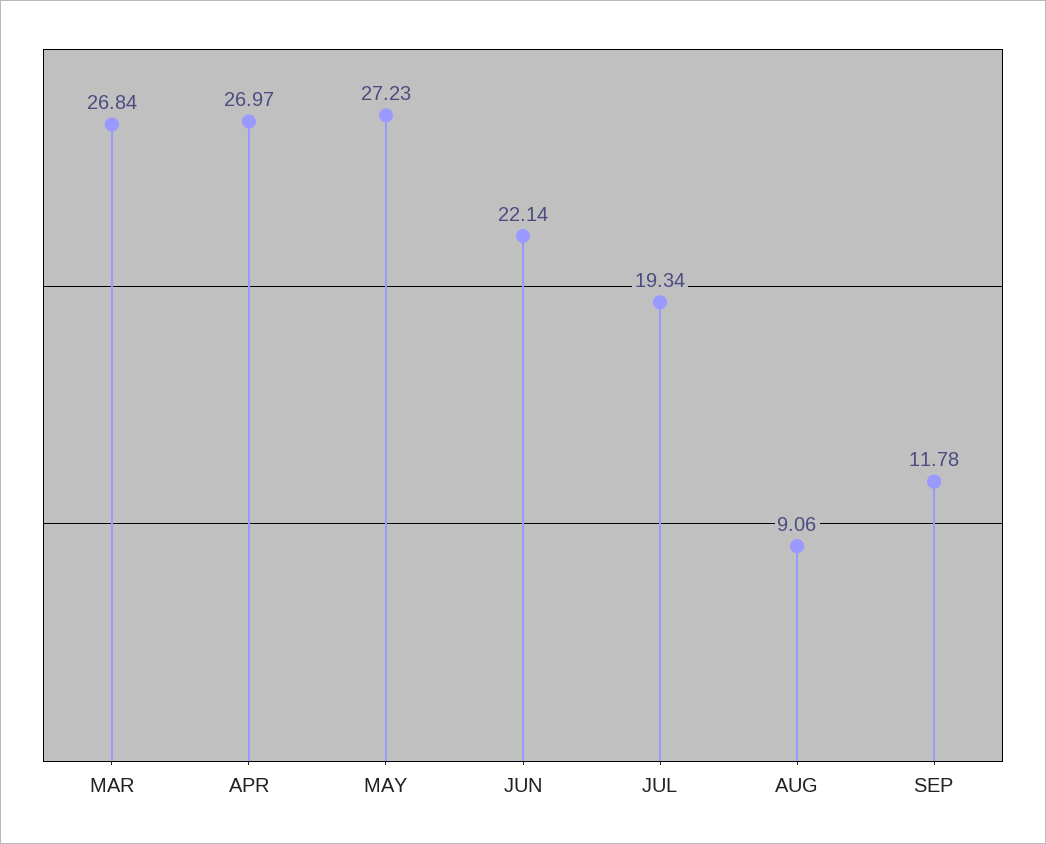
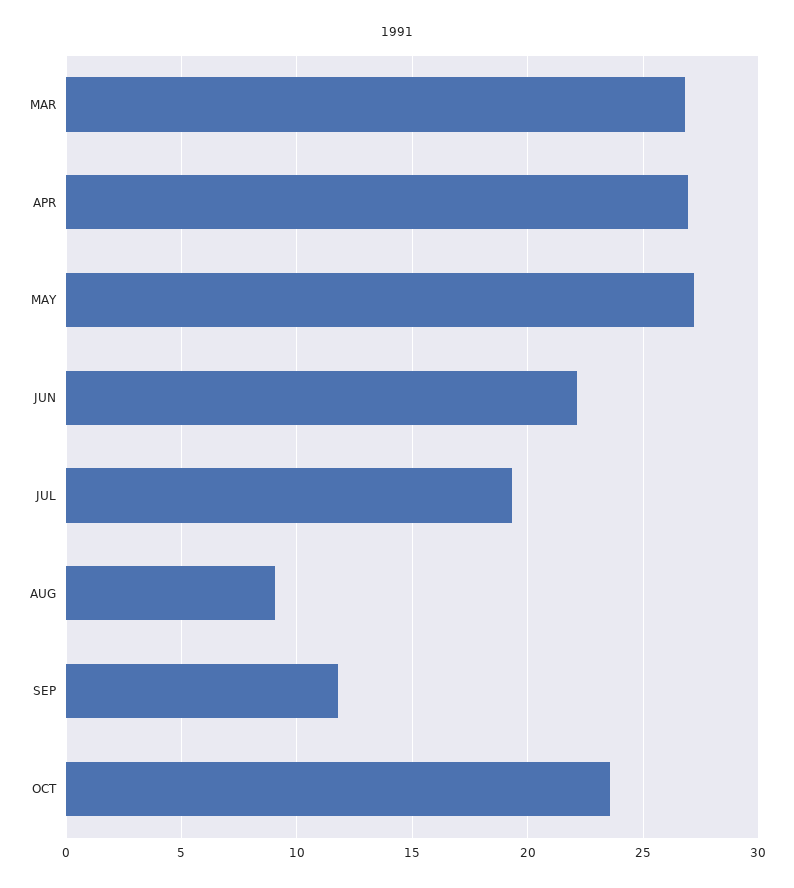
OCT: none -> 23.5

